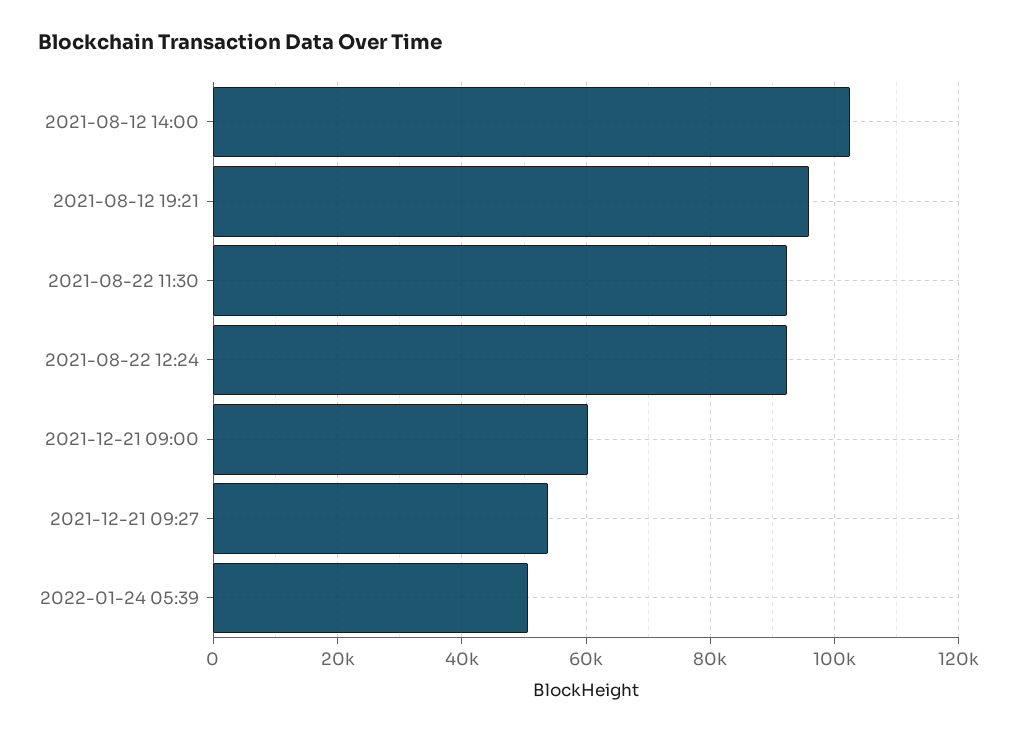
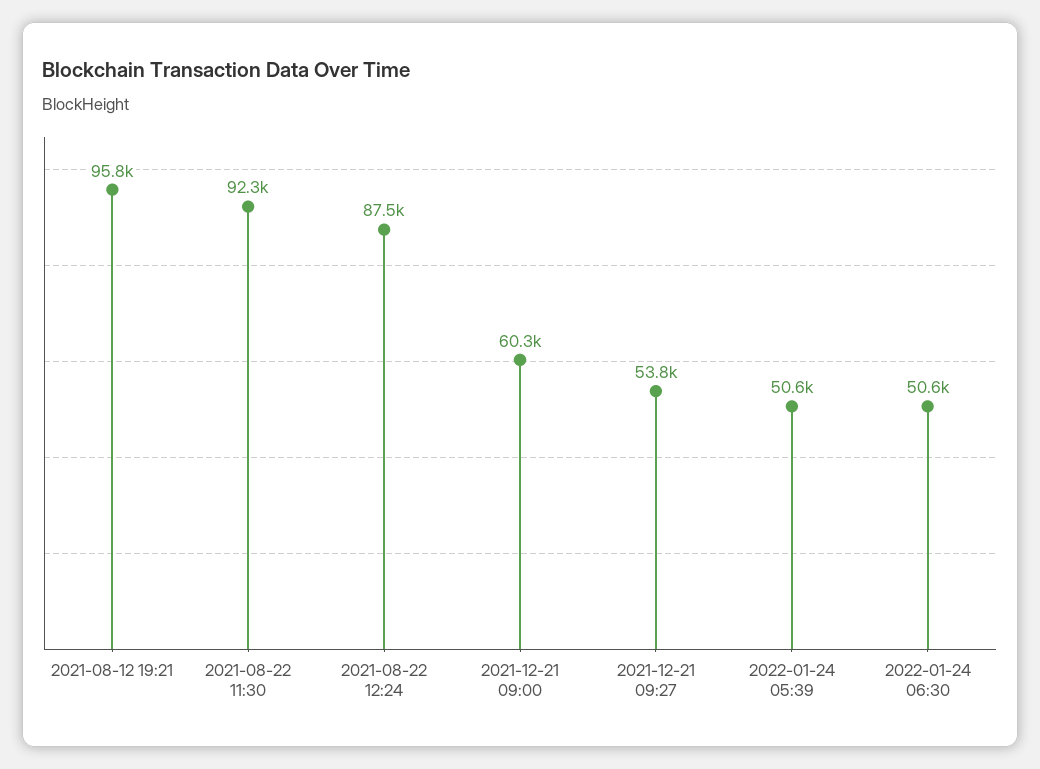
2021-08-12 14:00: 102000 -> none
2021-08-22 12:24: 92000 -> 87500
2022-01-24 06:30: none -> 50600

